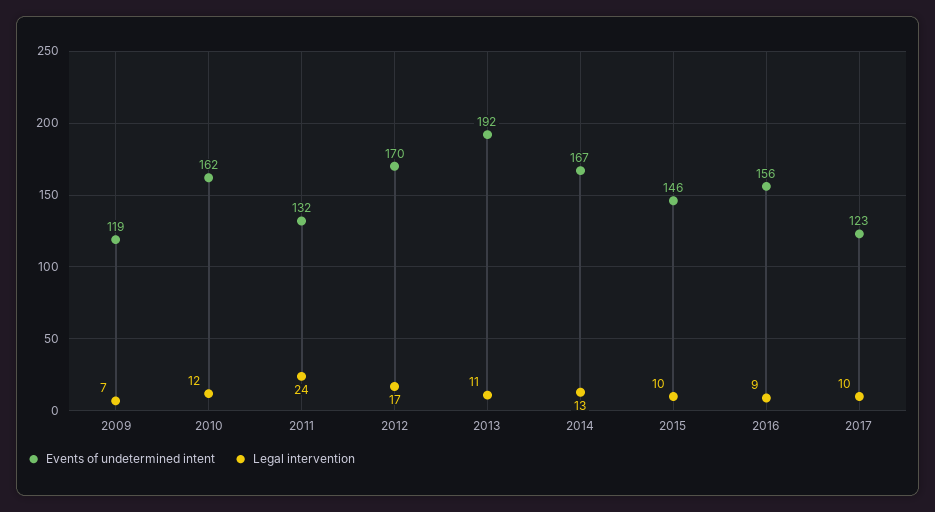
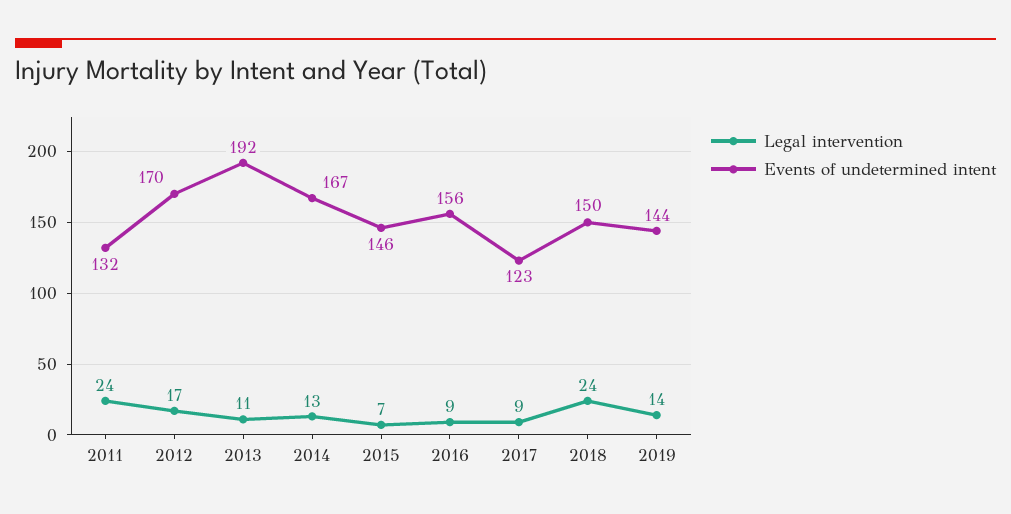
Events of undetermined intent, 2009: 119 -> none
Legal intervention, 2009: 7 -> none
Events of undetermined intent, 2010: 162 -> none
Legal intervention, 2010: 12 -> none
Legal intervention, 2015: 10 -> 7
Legal intervention, 2017: 10 -> 9
Legal intervention, 2018: none -> 24
Events of undetermined intent, 2018: none -> 150
Legal intervention, 2019: none -> 14
Events of undetermined intent, 2019: none -> 144

